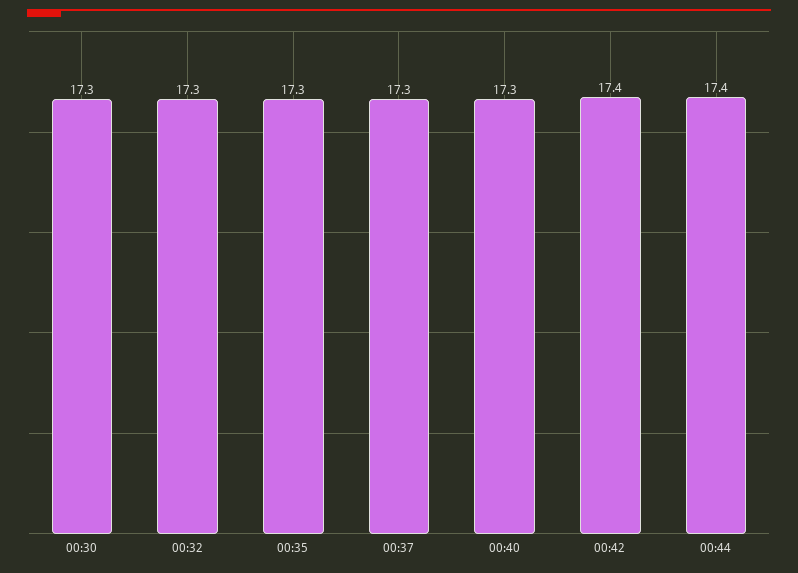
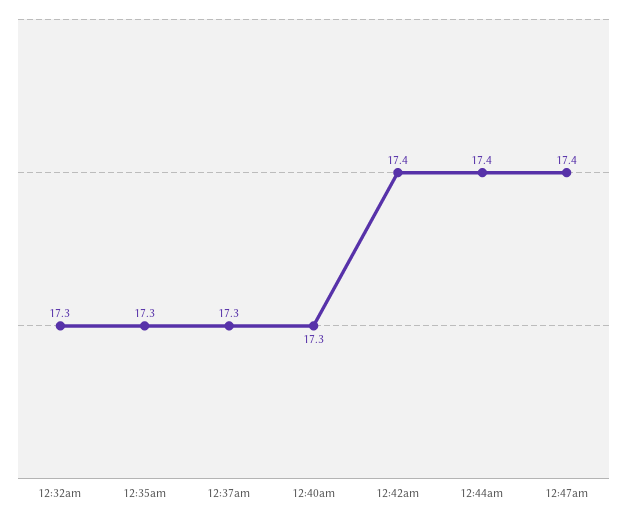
00:30: 17.3 -> none
12:47am: none -> 17.4

